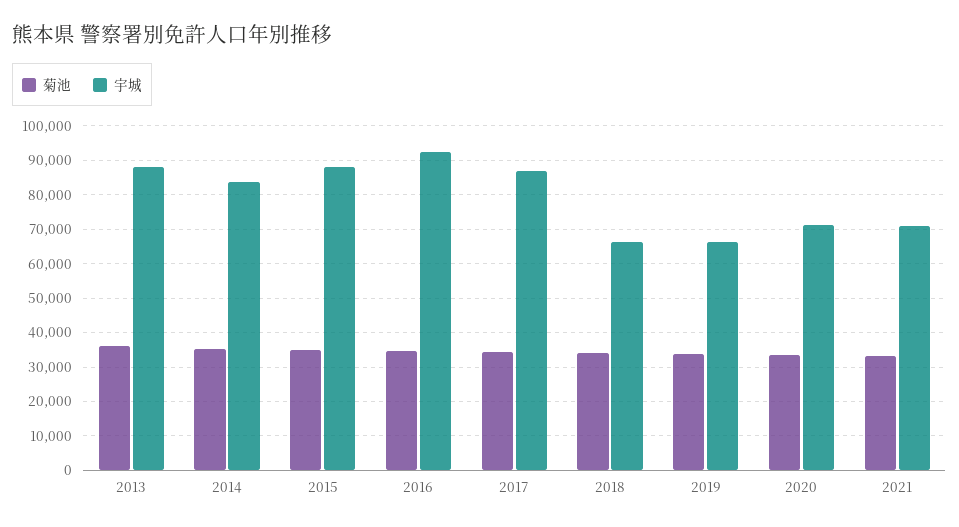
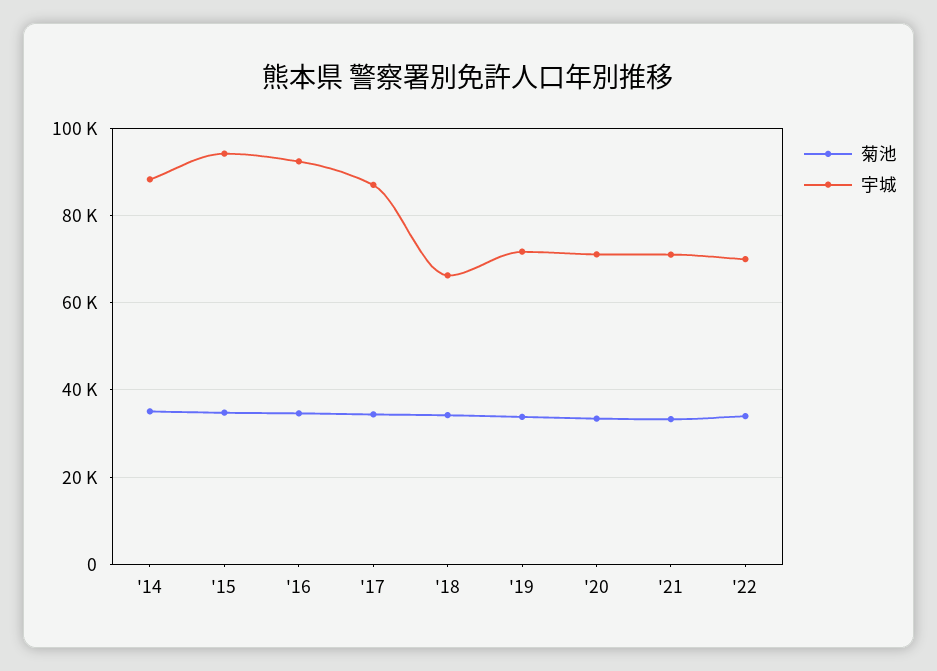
菊池, 2013: 36000 -> none
宇城, 2013: 88000 -> none
宇城, 2014: 84000 -> 88000
宇城, 2015: 88000 -> 94000
宇城, 2019: 66000 -> 72000
菊池, '22: none -> 34000
宇城, '22: none -> 70000

